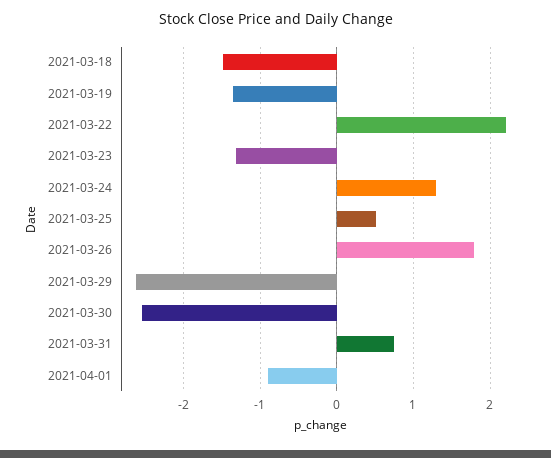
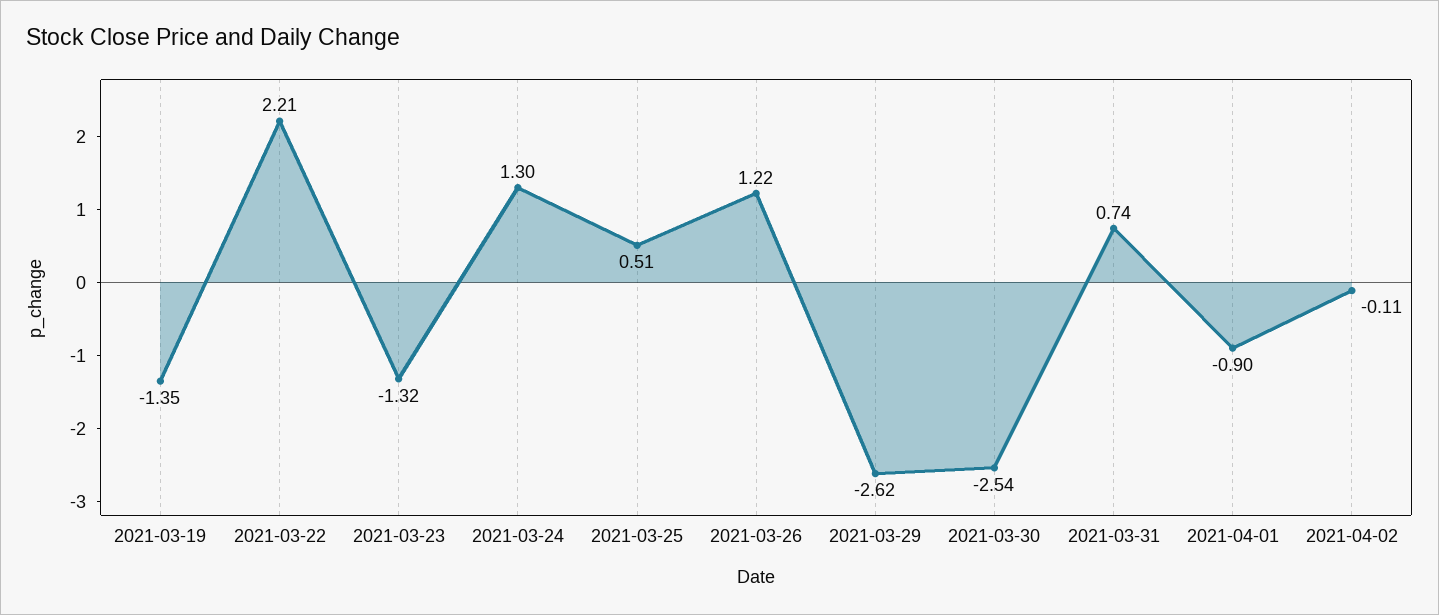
2021-03-18: -1.5 -> none
2021-03-26: 1.8 -> 1.22
2021-04-02: none -> -0.11

